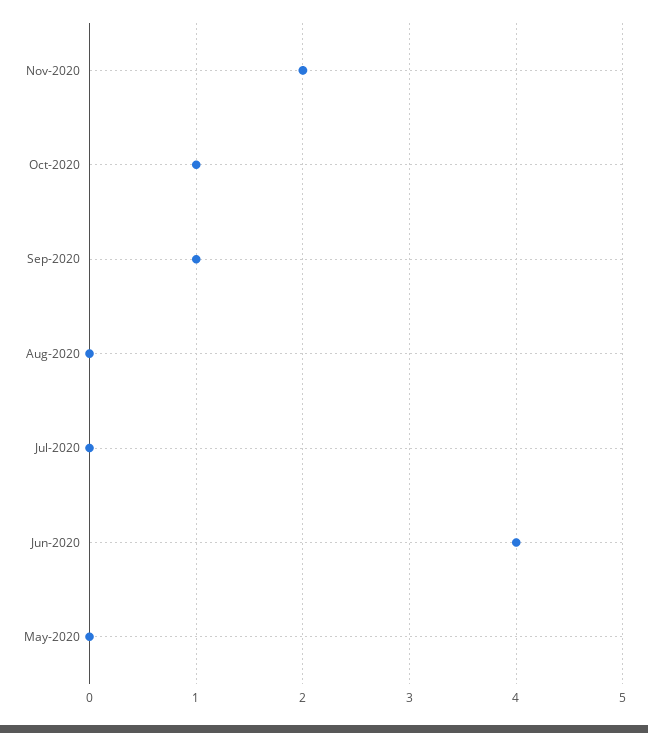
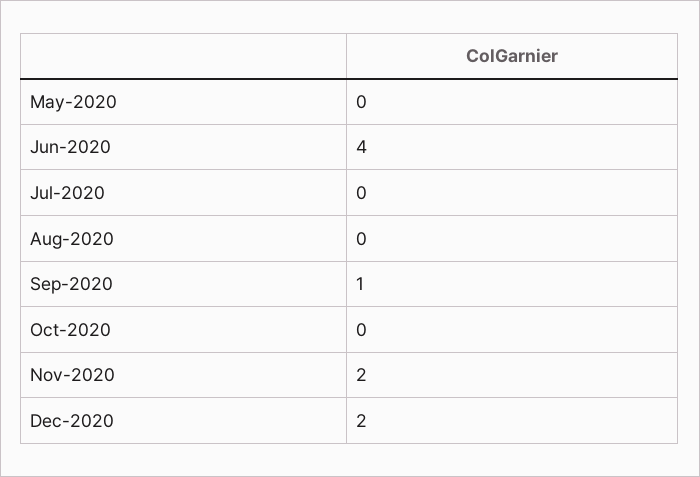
Oct-2020: 1 -> 0
Dec-2020: none -> 2

